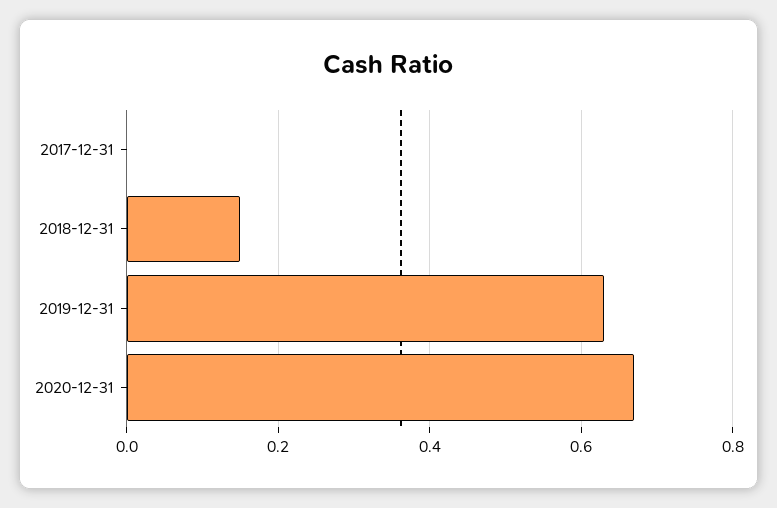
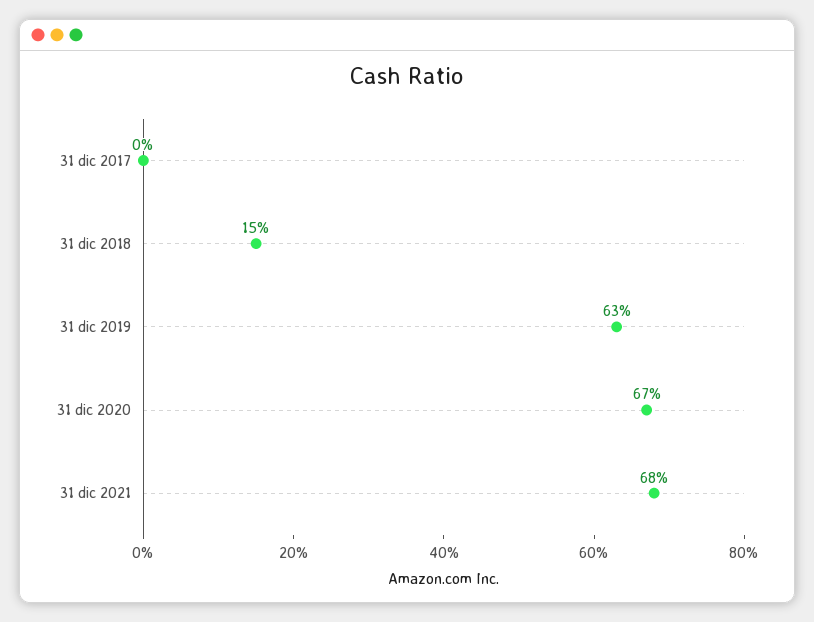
31 dic 2021: none -> 0.68

